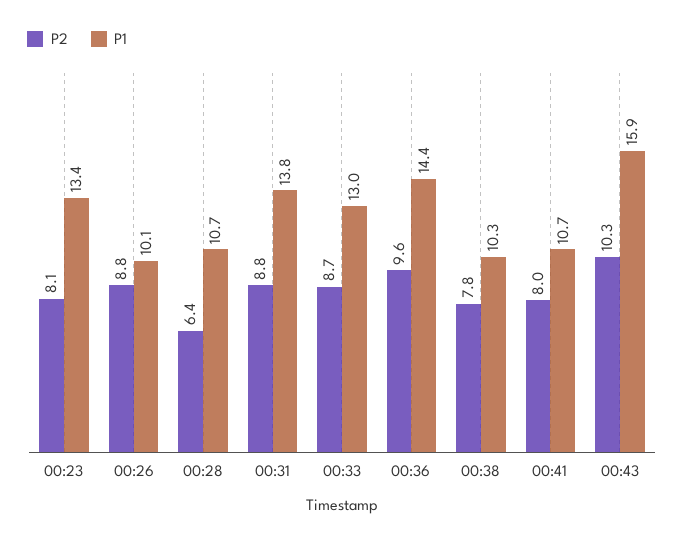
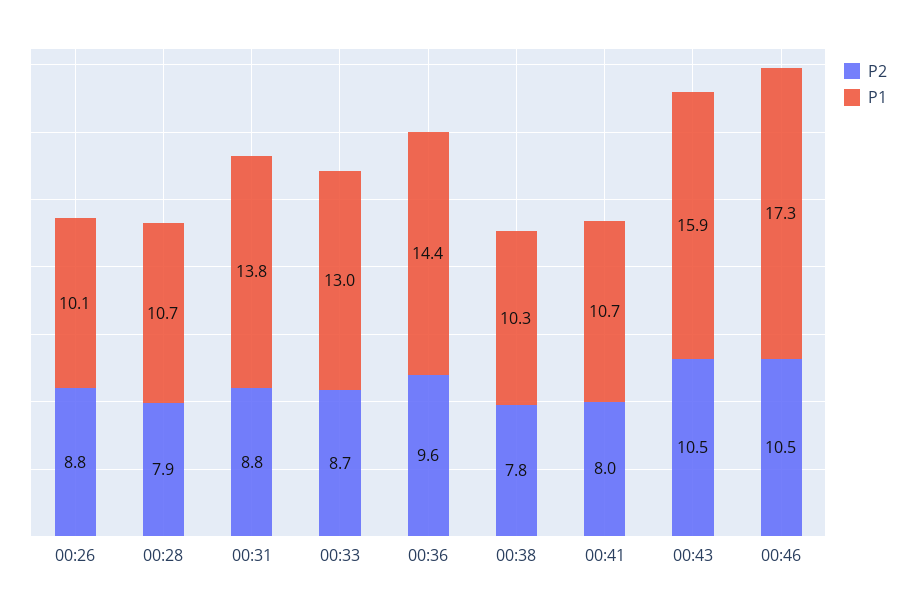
P2, 00:23: 8.1 -> none
P1, 00:23: 13.4 -> none
P2, 00:28: 6.4 -> 7.9
P2, 00:43: 10.3 -> 10.5
P2, 00:46: none -> 10.5
P1, 00:46: none -> 17.3

